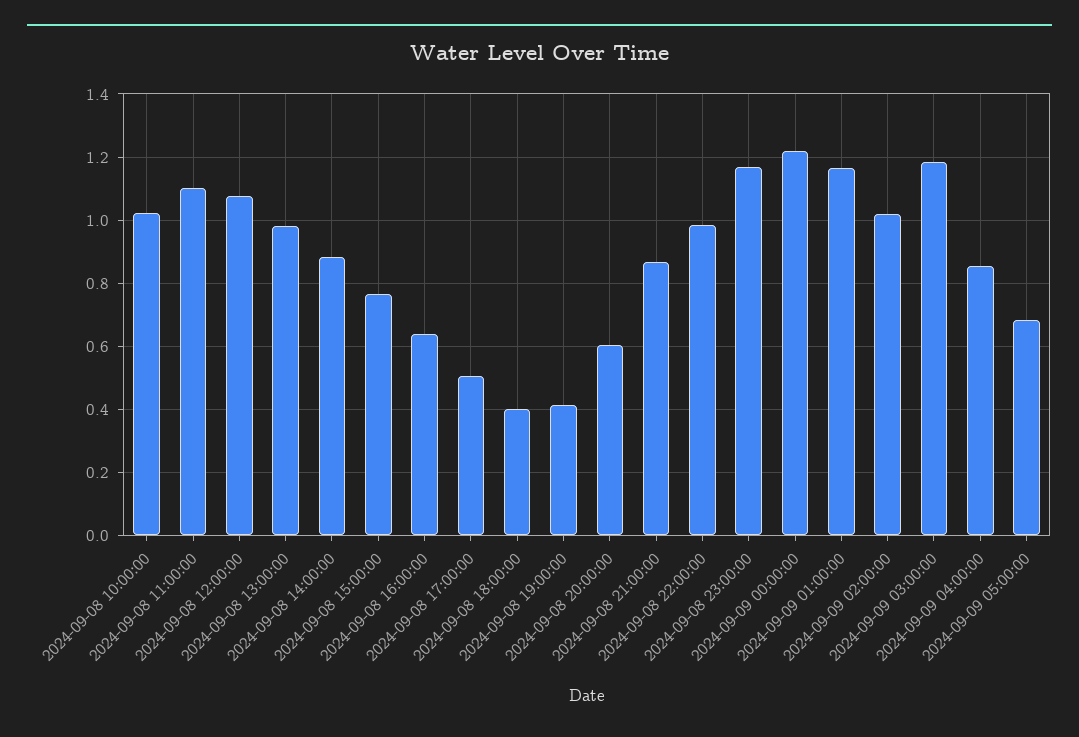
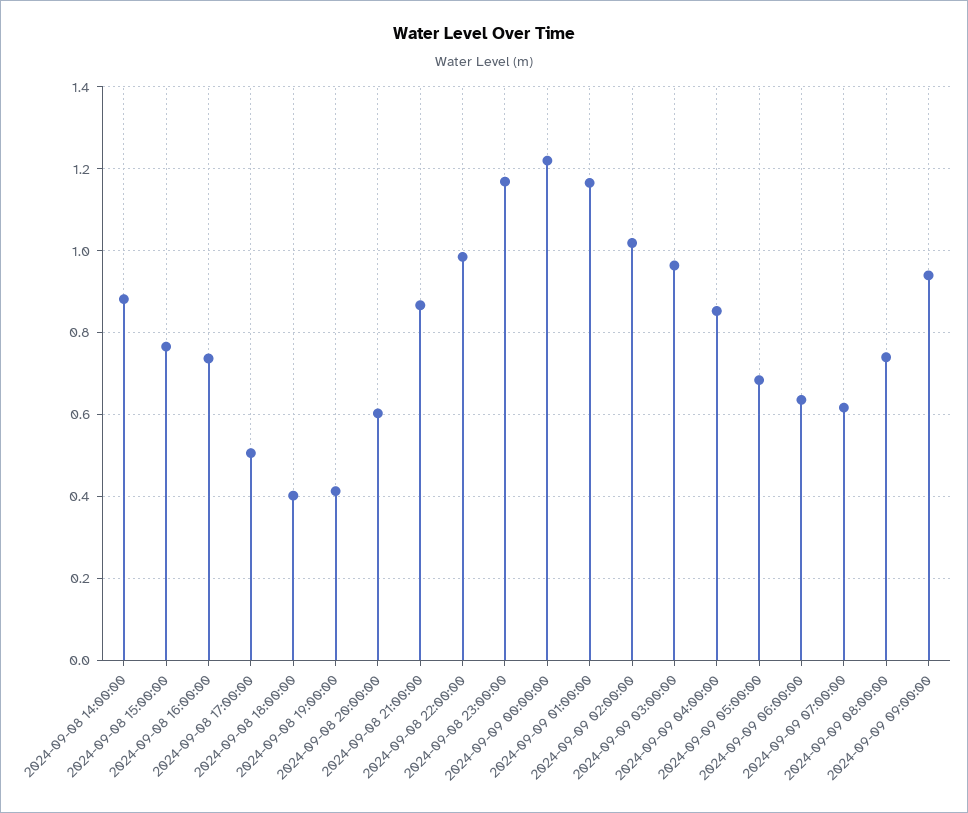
2024-09-08 10:00:00: 1.02 -> none
2024-09-08 11:00:00: 1.1 -> none
2024-09-08 12:00:00: 1.08 -> none
2024-09-08 13:00:00: 0.98 -> none
2024-09-08 16:00:00: 0.64 -> 0.74
2024-09-09 03:00:00: 1.18 -> 0.96
2024-09-09 06:00:00: none -> 0.64
2024-09-09 07:00:00: none -> 0.62
2024-09-09 08:00:00: none -> 0.74
2024-09-09 09:00:00: none -> 0.94

